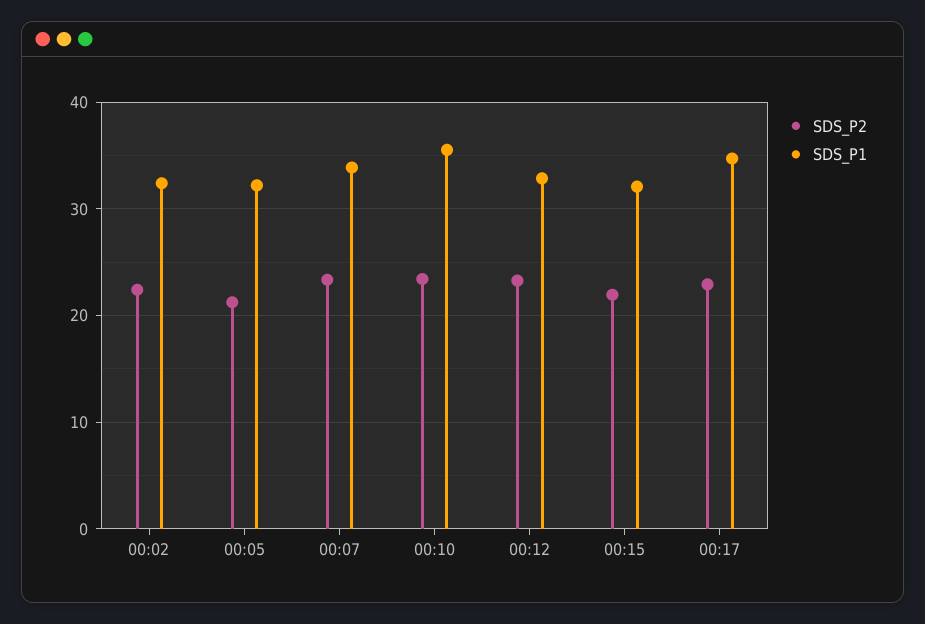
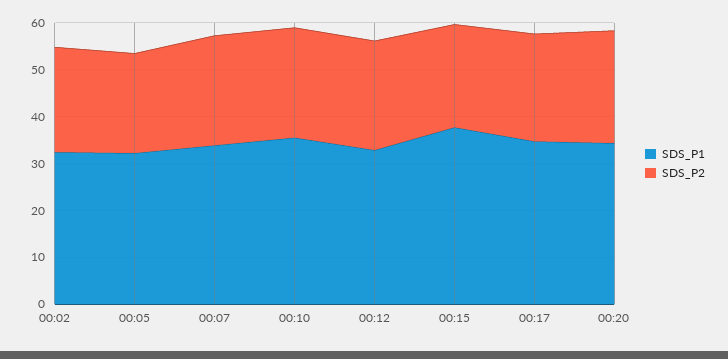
SDS_P1, 00:15: 32 -> 38
SDS_P1, 00:20: none -> 34
SDS_P2, 00:20: none -> 24

